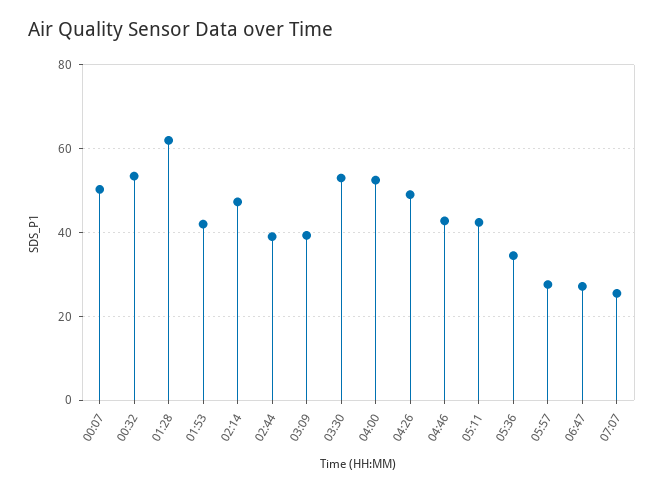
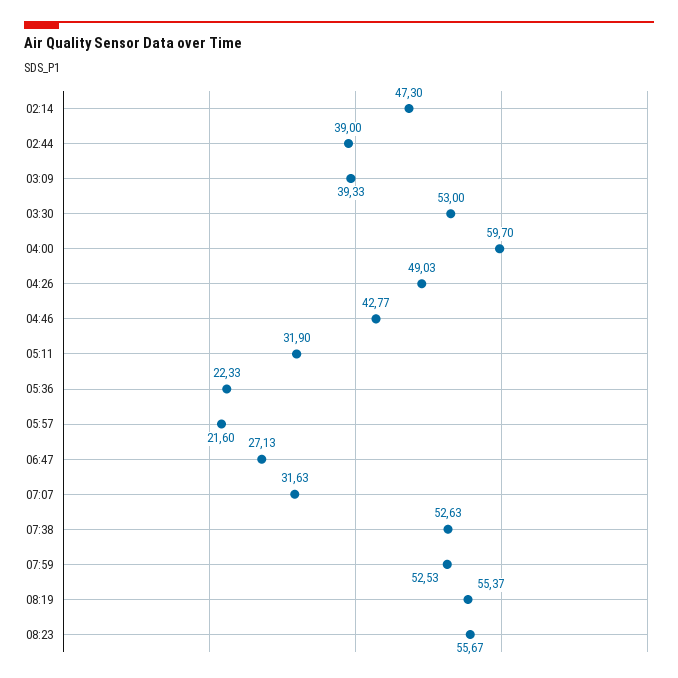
00:07: 50 -> none
00:32: 54 -> none
01:28: 62 -> none
01:53: 42 -> none
04:00: 52 -> 59.7
05:11: 42 -> 31.9
05:36: 34 -> 22.33
05:57: 28 -> 21.6
07:07: 26 -> 31.63
07:38: none -> 52.63
07:59: none -> 52.53
08:19: none -> 55.37
08:23: none -> 55.67

